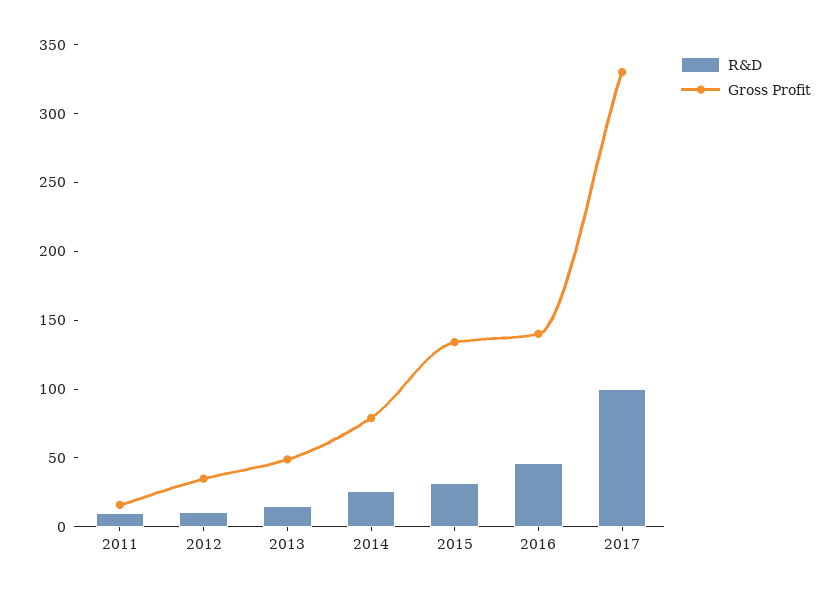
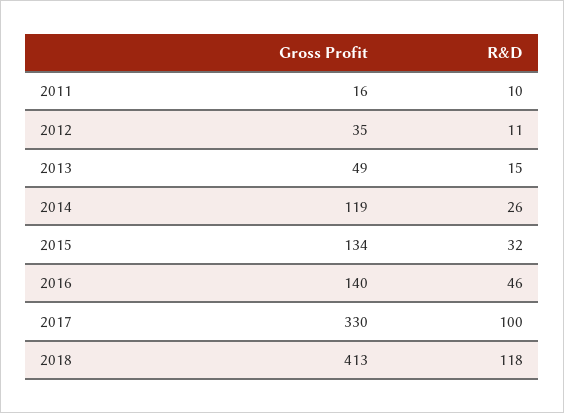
Gross Profit, 2014: 80 -> 119
Gross Profit, 2018: none -> 413
R&D, 2018: none -> 118

